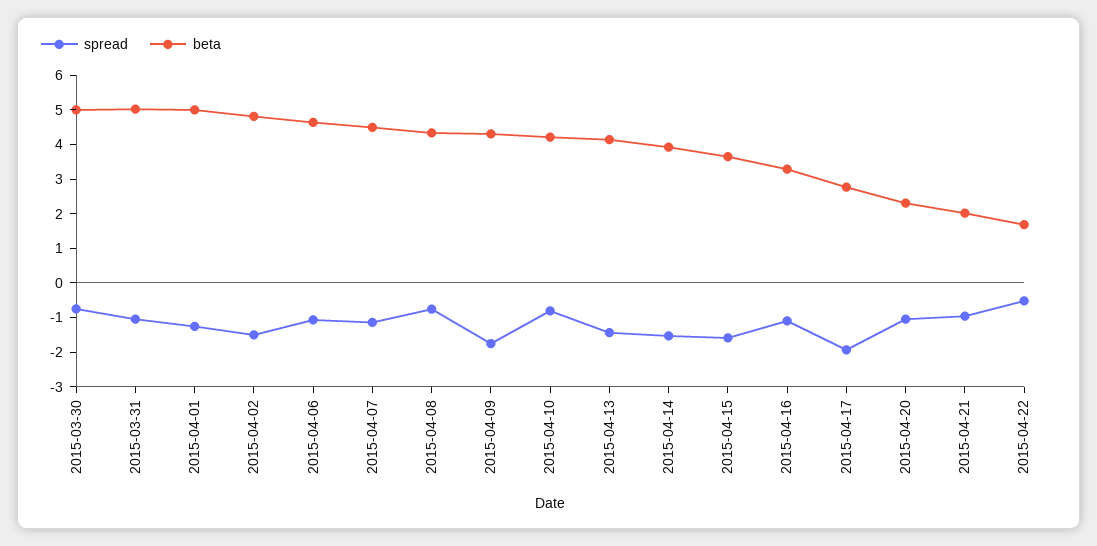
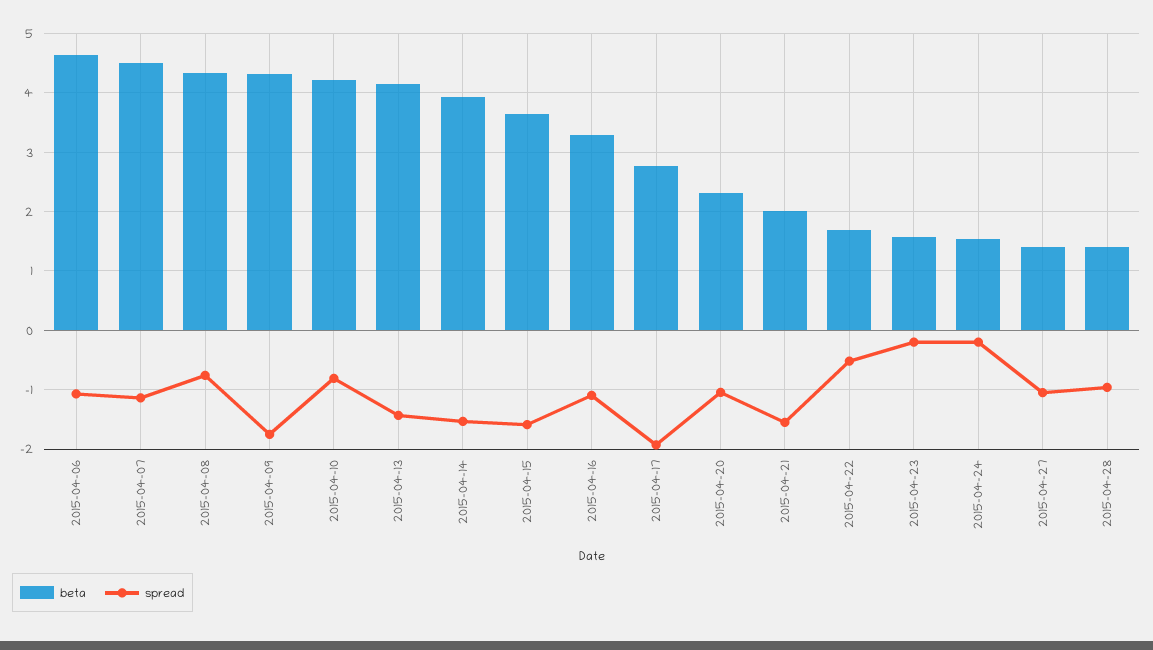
spread, 2015-03-30: -0.75 -> none
beta, 2015-03-30: 5 -> none
spread, 2015-03-31: -1 -> none
beta, 2015-03-31: 5 -> none
spread, 2015-04-01: -1.25 -> none
beta, 2015-04-01: 5 -> none
spread, 2015-04-02: -1.5 -> none
beta, 2015-04-02: 4.75 -> none
spread, 2015-04-21: -1 -> -1.6
beta, 2015-04-23: none -> 1.6
spread, 2015-04-23: none -> -0.2
beta, 2015-04-24: none -> 1.6
spread, 2015-04-24: none -> -0.2
beta, 2015-04-27: none -> 1.4
spread, 2015-04-27: none -> -1
beta, 2015-04-28: none -> 1.4
spread, 2015-04-28: none -> -1

